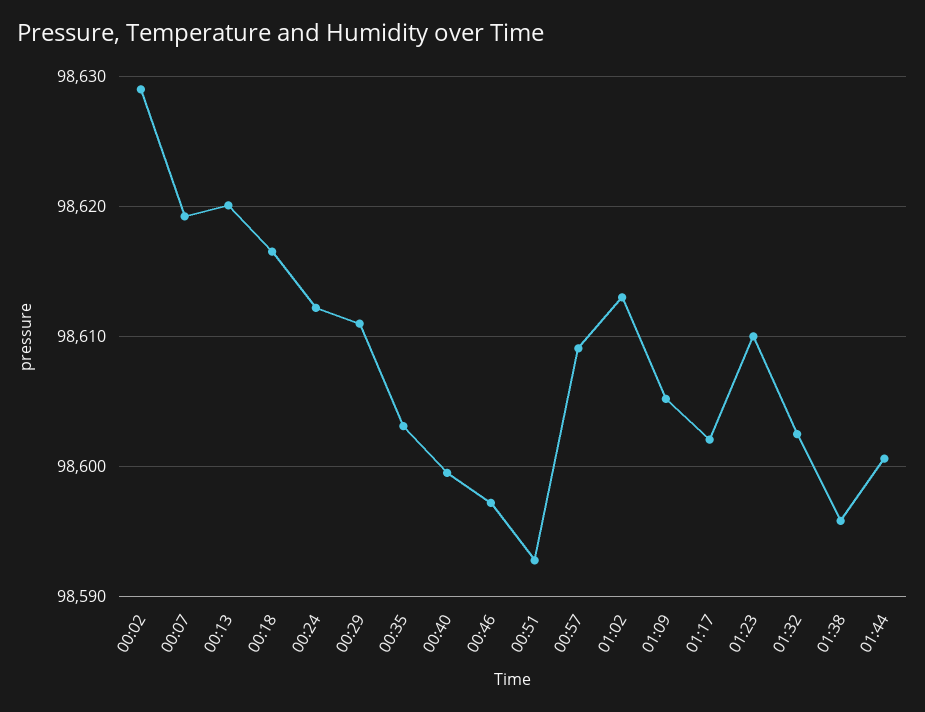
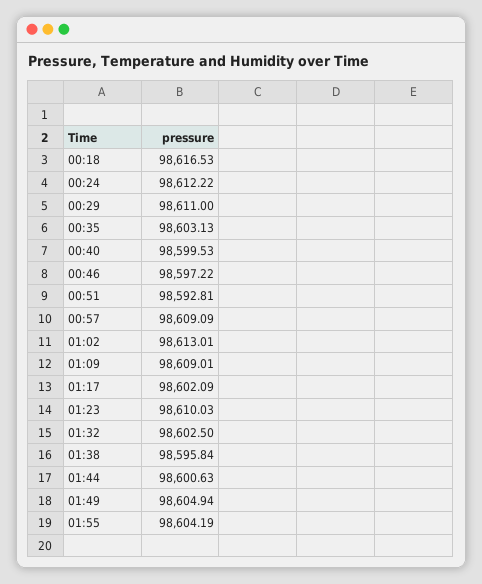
00:02: 98629 -> none
00:07: 98619 -> none
00:13: 98620 -> none
01:09: 98605 -> 98609.01
01:49: none -> 98604.94
01:55: none -> 98604.19

